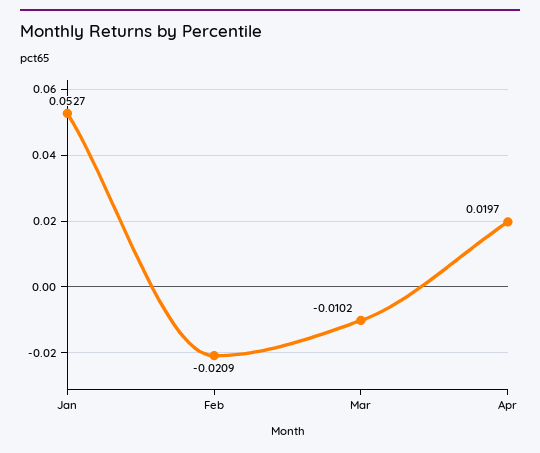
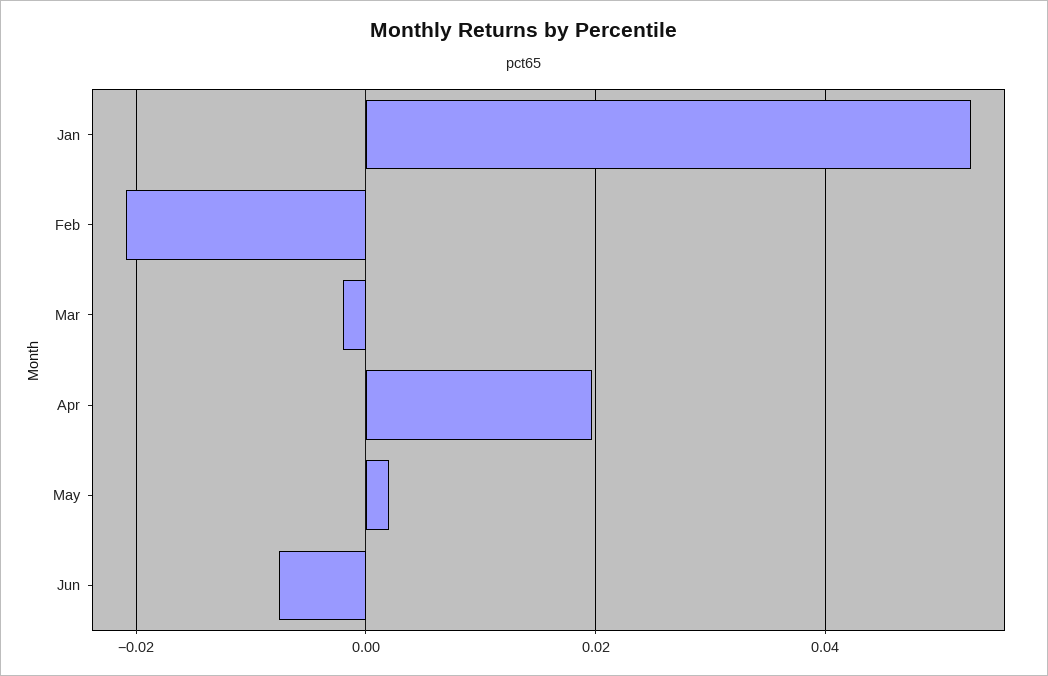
Mar: -0.0102 -> -0.002
May: none -> 0.002
Jun: none -> -0.008

